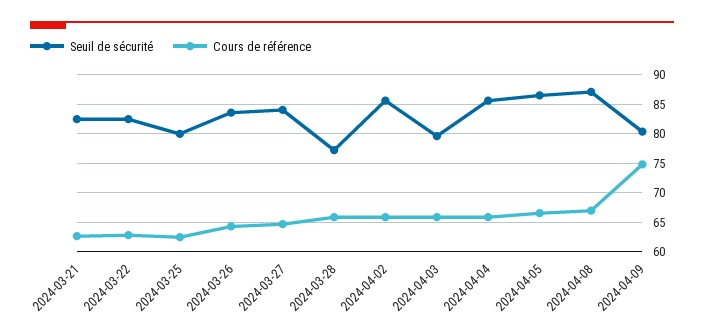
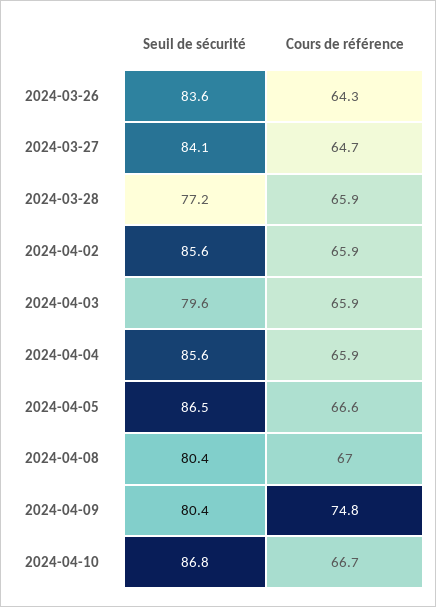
Seuil de sécurité, 2024-03-21: 82.5 -> none
Cours de référence, 2024-03-21: 62.5 -> none
Seuil de sécurité, 2024-03-22: 82.5 -> none
Cours de référence, 2024-03-22: 62.5 -> none
Seuil de sécurité, 2024-03-25: 80 -> none
Cours de référence, 2024-03-25: 62.5 -> none
Seuil de sécurité, 2024-04-08: 87.5 -> 80.4
Seuil de sécurité, 2024-04-10: none -> 86.8
Cours de référence, 2024-04-10: none -> 66.7

